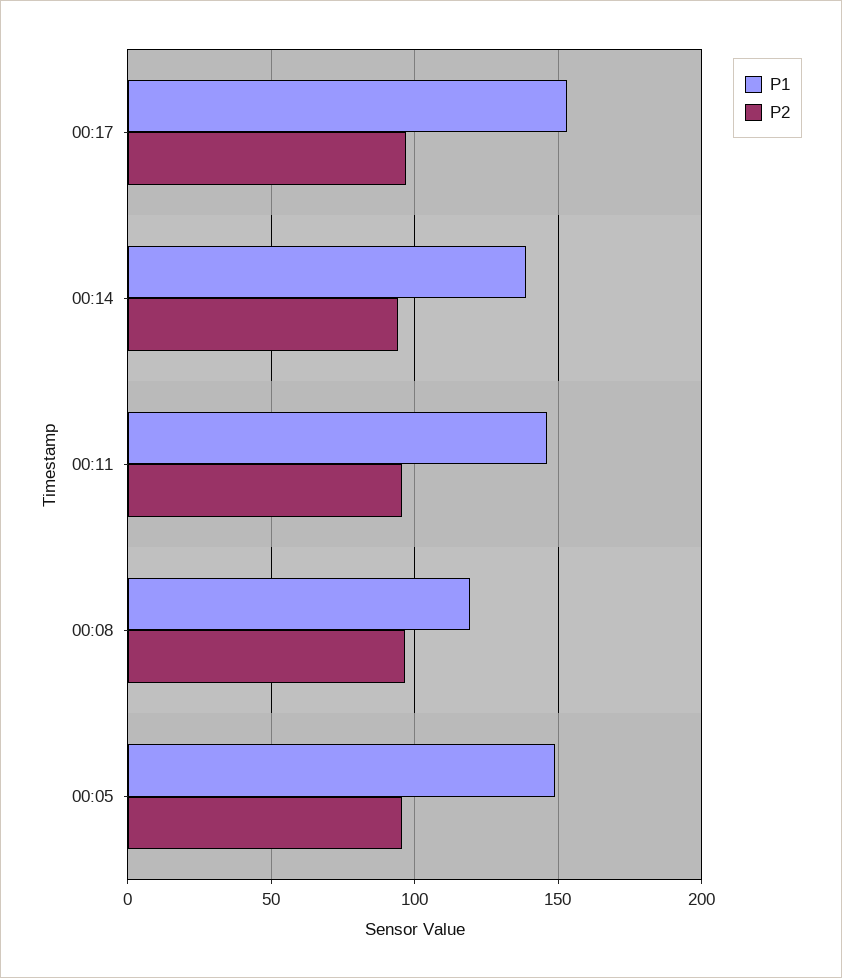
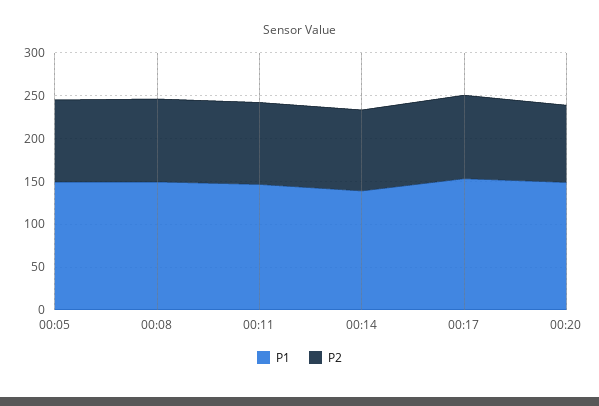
P1, 00:08: 120 -> 150
P1, 00:20: none -> 150
P2, 00:20: none -> 90

